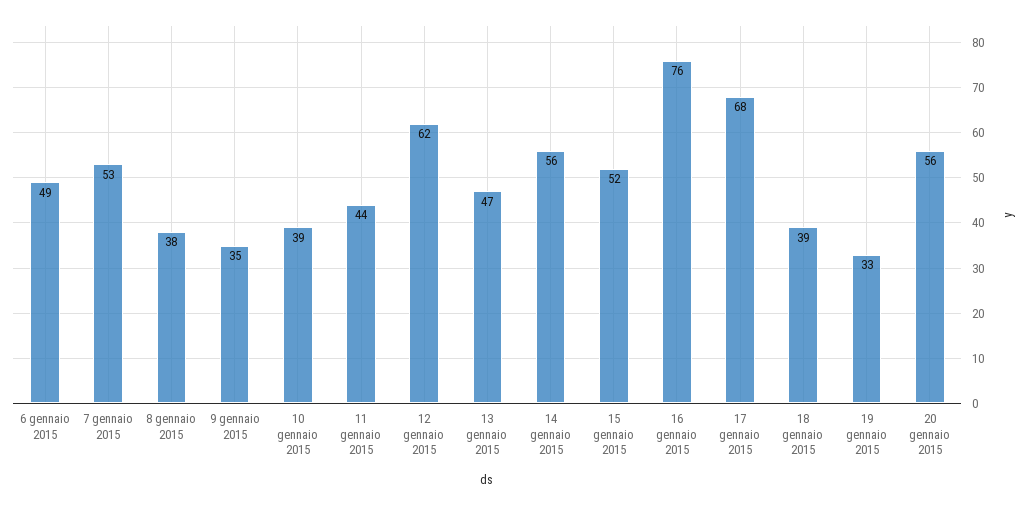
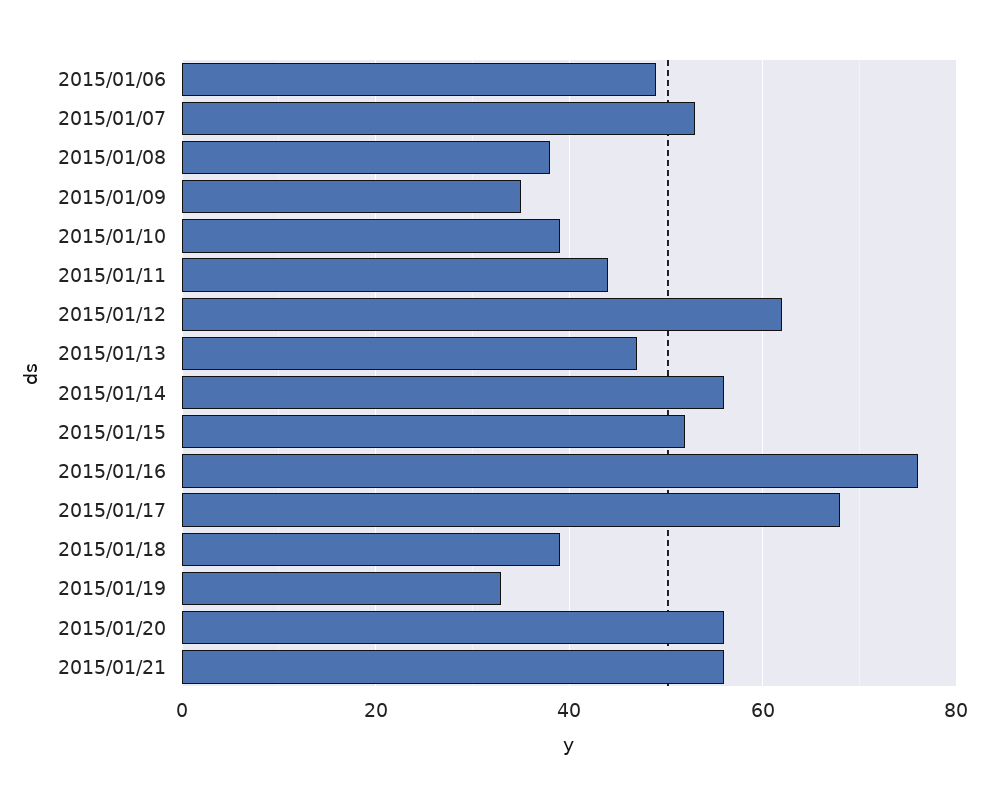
2015/01/21: none -> 55

